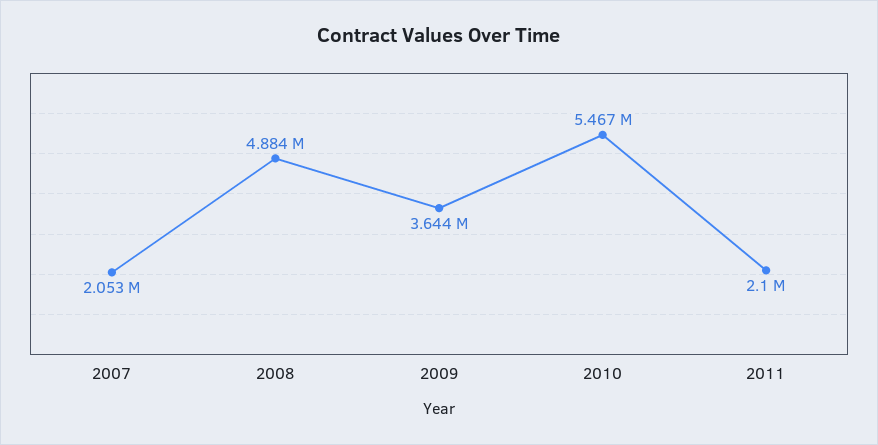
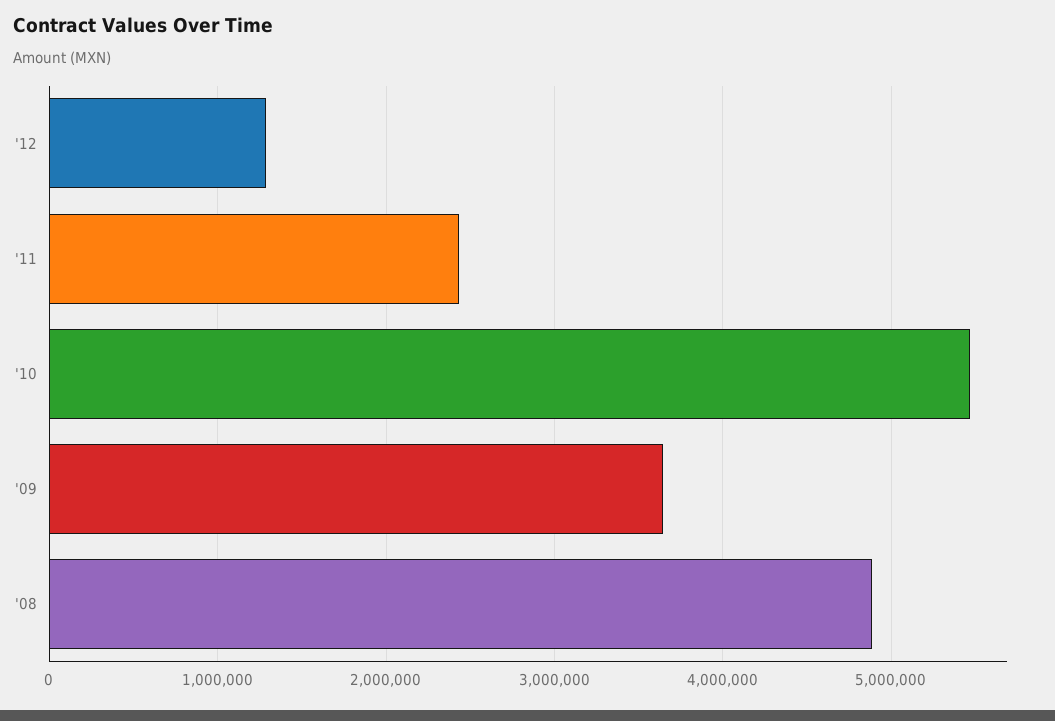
2007: 2053000 -> none
2011: 2100000 -> 2400000
'12: none -> 1300000

